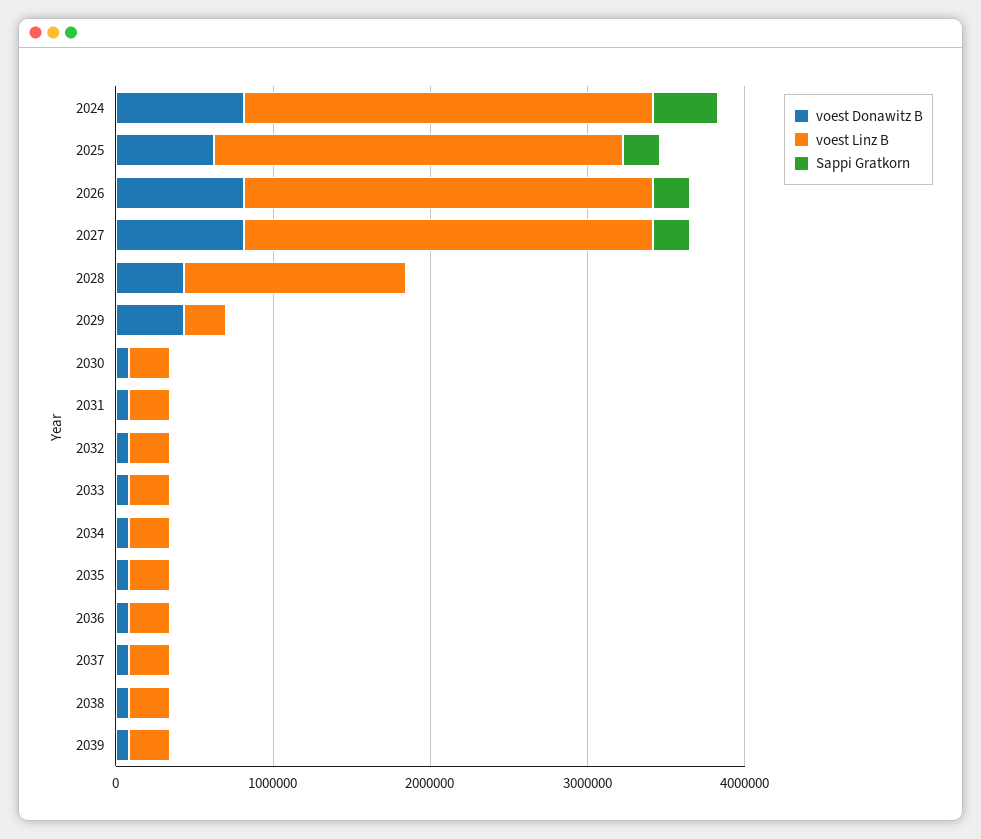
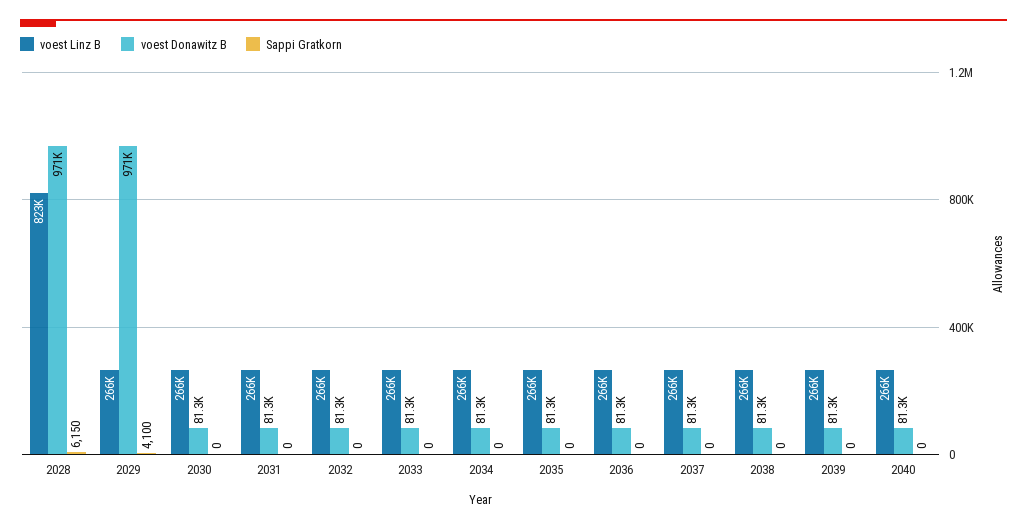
voest Donawitz B, 2024: 800000 -> none
voest Linz B, 2024: 2600000 -> none
Sappi Gratkorn, 2024: 400000 -> none
voest Donawitz B, 2025: 600000 -> none
voest Linz B, 2025: 2600000 -> none
Sappi Gratkorn, 2025: 200000 -> none
voest Donawitz B, 2026: 800000 -> none
voest Linz B, 2026: 2600000 -> none
Sappi Gratkorn, 2026: 200000 -> none
voest Donawitz B, 2027: 800000 -> none
voest Linz B, 2027: 2600000 -> none
Sappi Gratkorn, 2027: 200000 -> none
voest Donawitz B, 2028: 400000 -> 971000
voest Linz B, 2028: 1400000 -> 823000
voest Donawitz B, 2029: 400000 -> 971000
voest Linz B, 2040: none -> 266000
voest Donawitz B, 2040: none -> 81300
Sappi Gratkorn, 2040: none -> 0

